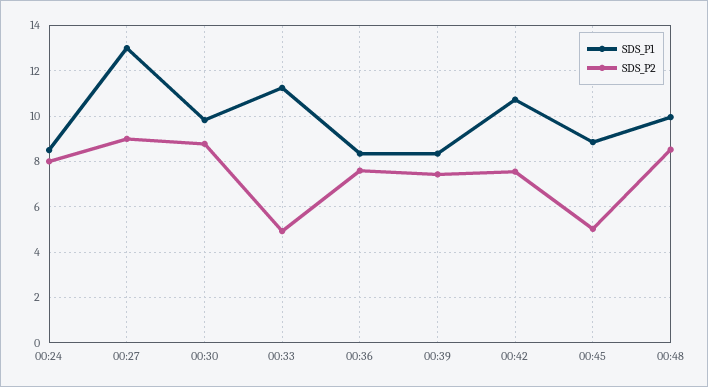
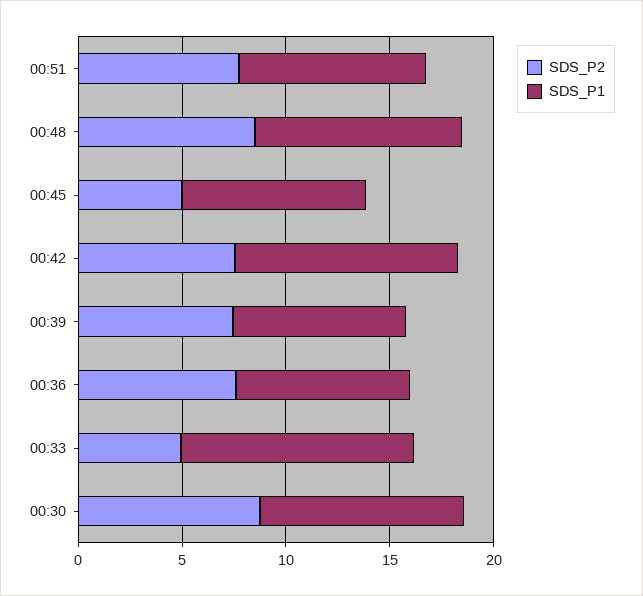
SDS_P1, 00:24: 8.5 -> none
SDS_P2, 00:24: 8 -> none
SDS_P1, 00:27: 13 -> none
SDS_P2, 00:27: 9 -> none
SDS_P2, 00:51: none -> 8
SDS_P1, 00:51: none -> 9

